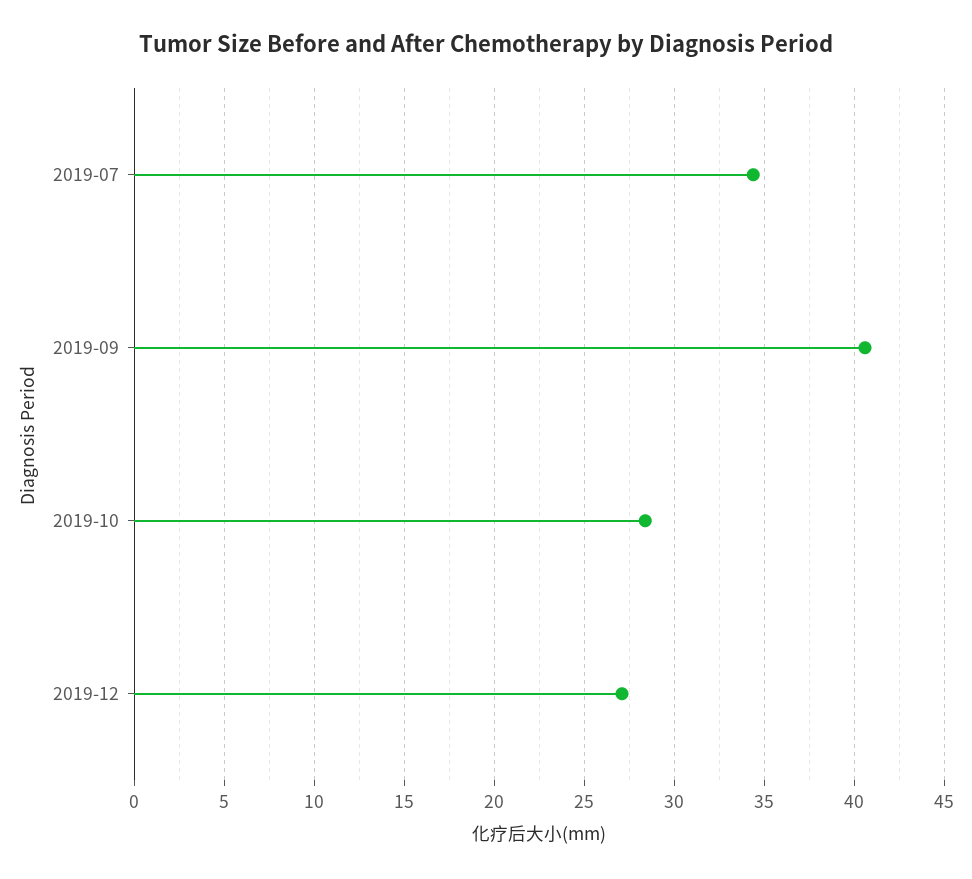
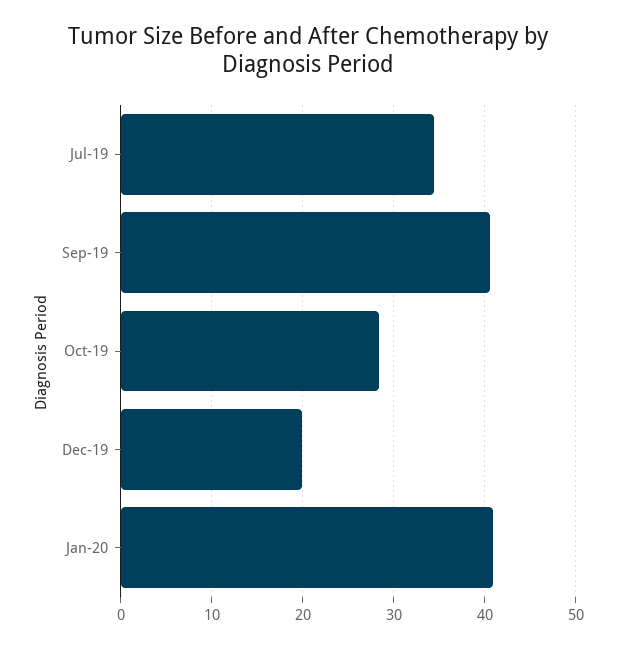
2019-12: 27 -> 20
Jan-20: none -> 41

